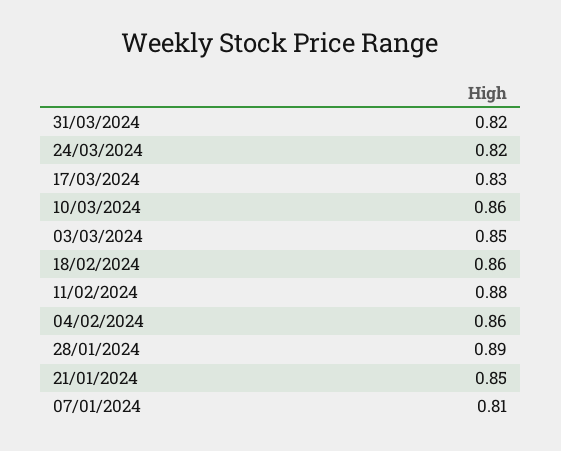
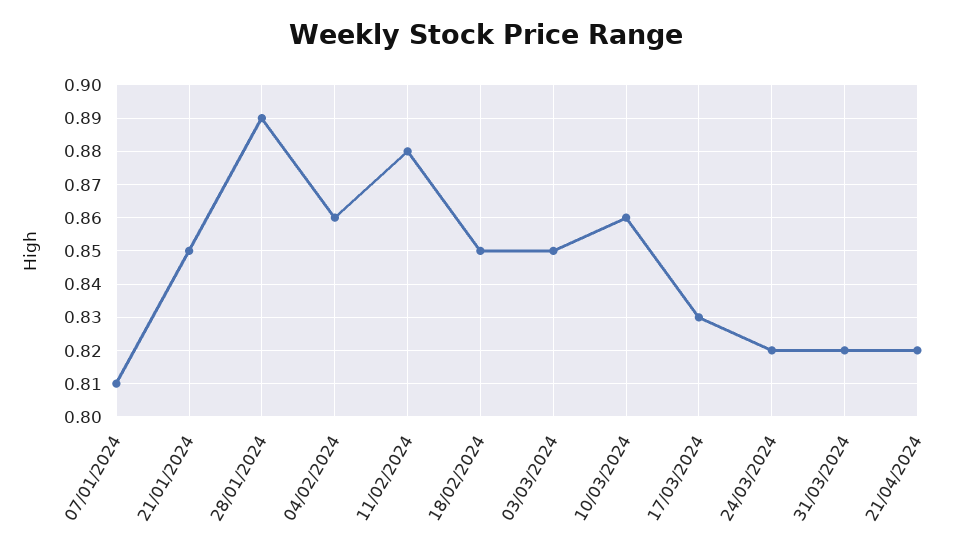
18/02/2024: 0.86 -> 0.85
21/04/2024: none -> 0.82

